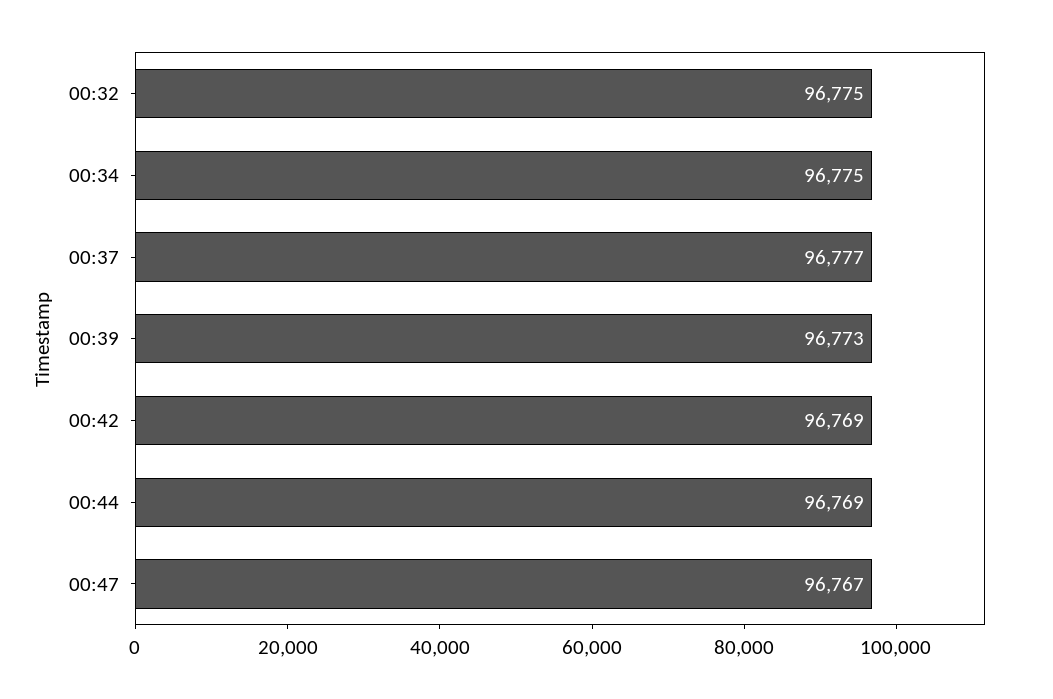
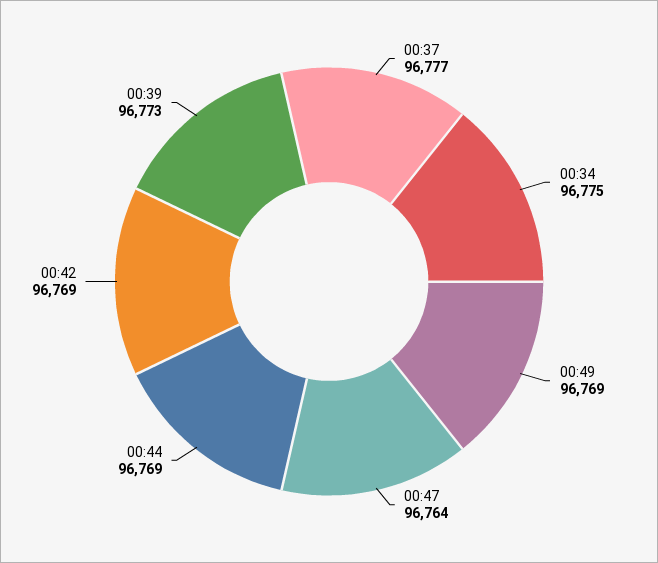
00:32: 96775 -> none
00:47: 96767 -> 96764
00:49: none -> 96769

